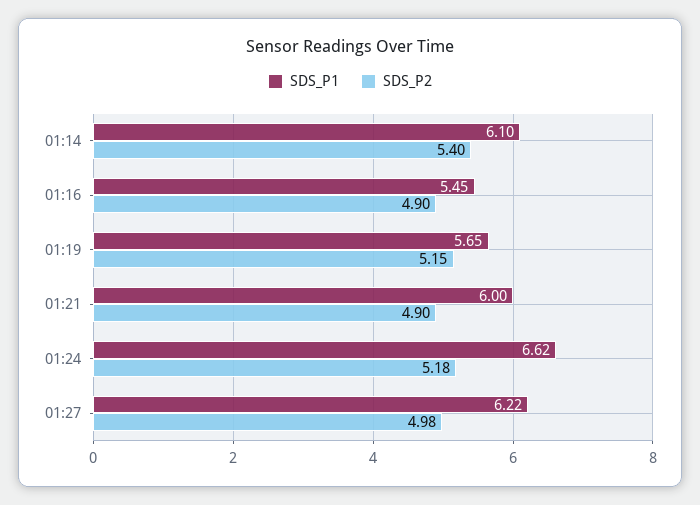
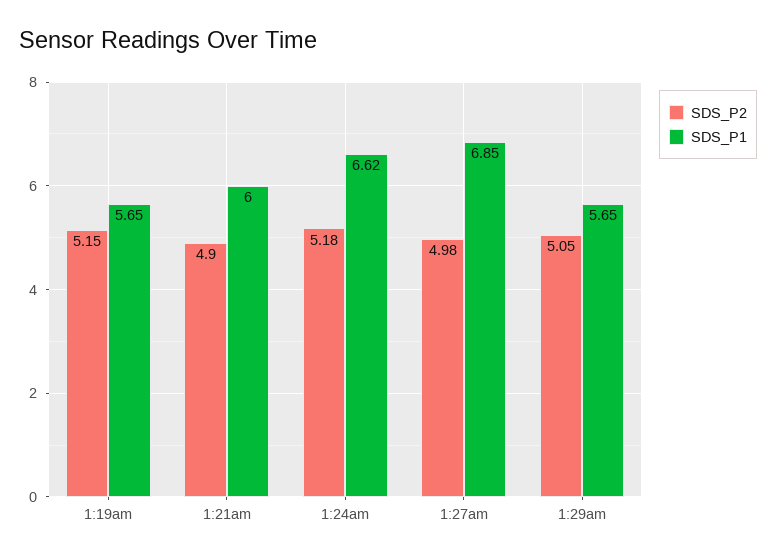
SDS_P1, 01:14: 6.1 -> none
SDS_P2, 01:14: 5.4 -> none
SDS_P1, 01:16: 5.45 -> none
SDS_P2, 01:16: 4.9 -> none
SDS_P1, 01:27: 6.22 -> 6.85
SDS_P2, 1:29am: none -> 5.05
SDS_P1, 1:29am: none -> 5.65

